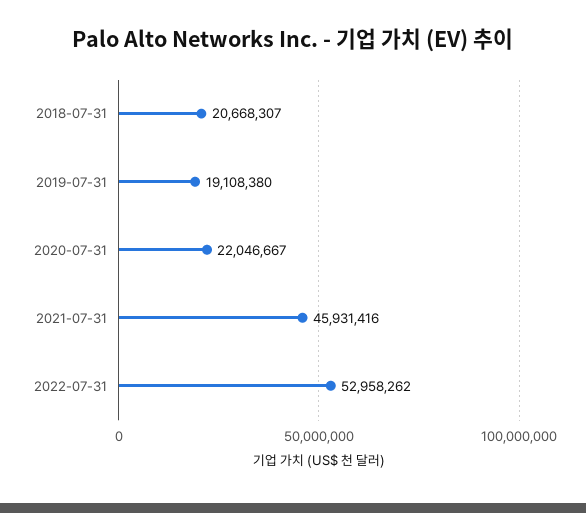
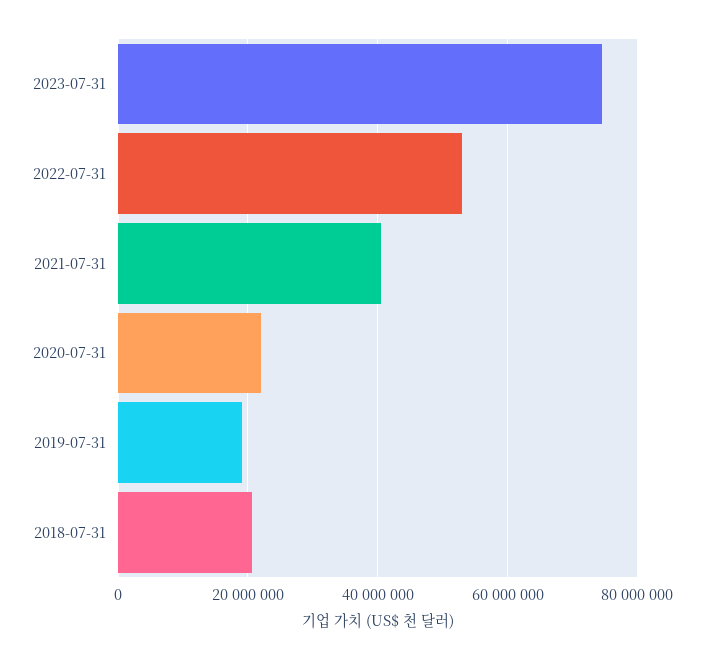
2021-07-31: 45931416 -> 40000000
2023-07-31: none -> 74000000

